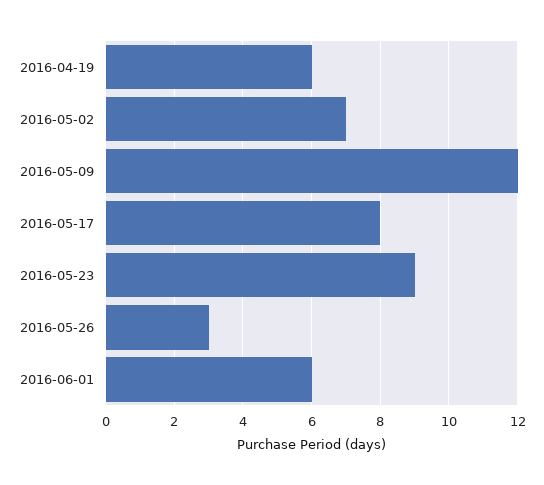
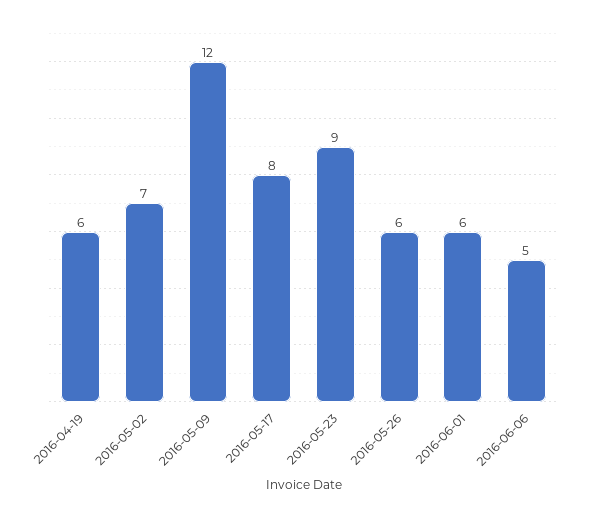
2016-05-26: 3 -> 6
2016-06-06: none -> 5

